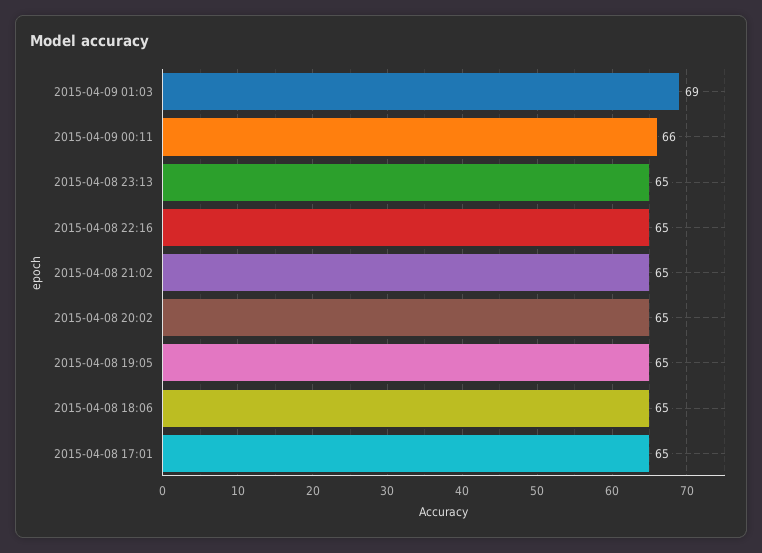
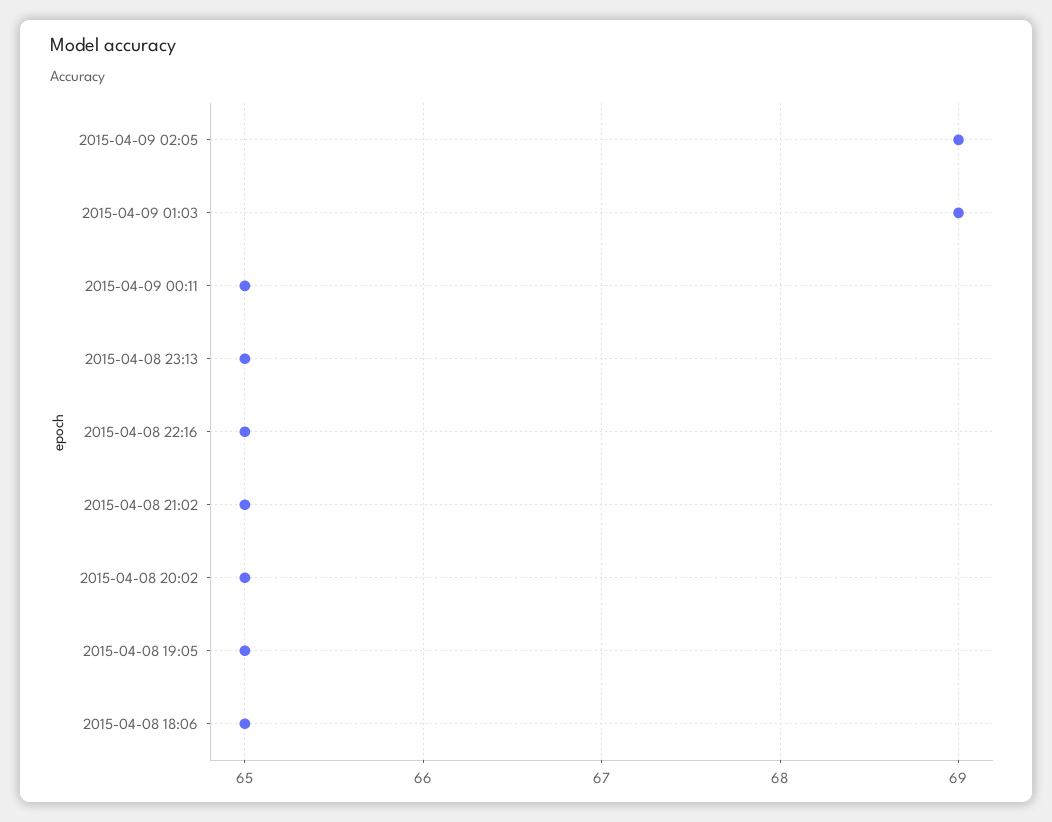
2015-04-09 00:11: 66 -> 65
2015-04-08 17:01: 65 -> none
2015-04-09 02:05: none -> 69

